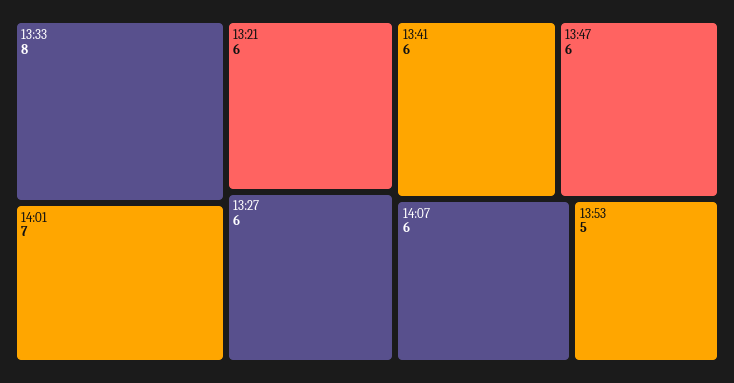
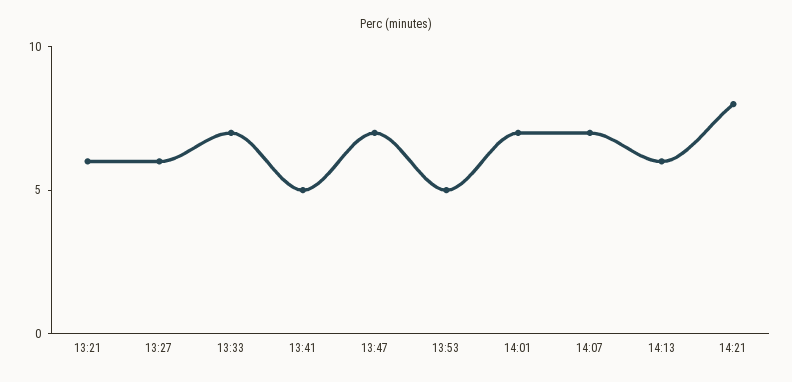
13:33: 8 -> 7
13:41: 6 -> 5
13:47: 6 -> 7
14:07: 6 -> 7
14:13: none -> 6
14:21: none -> 8

